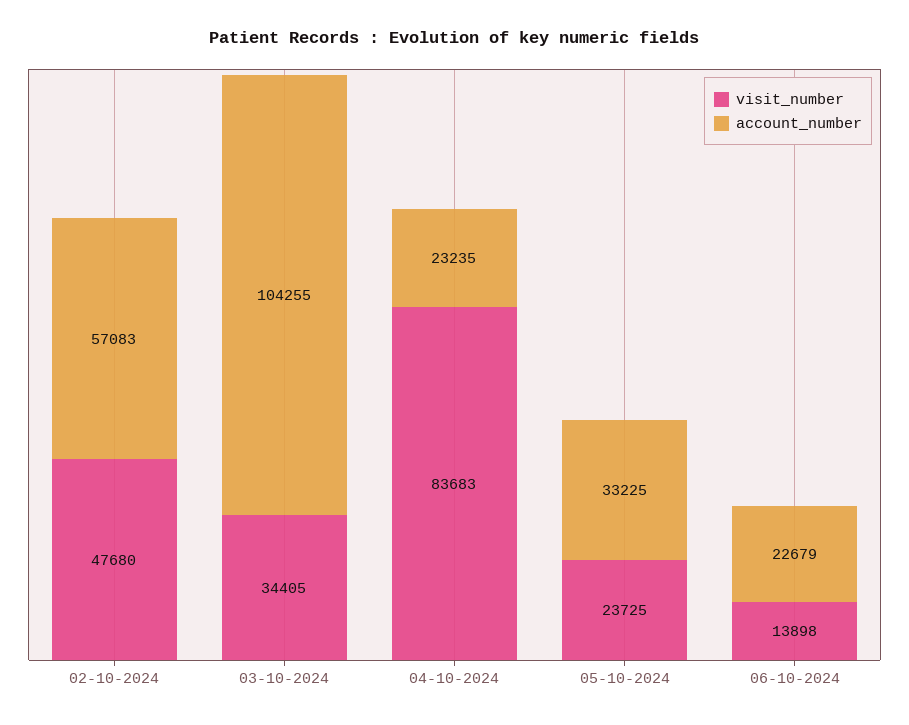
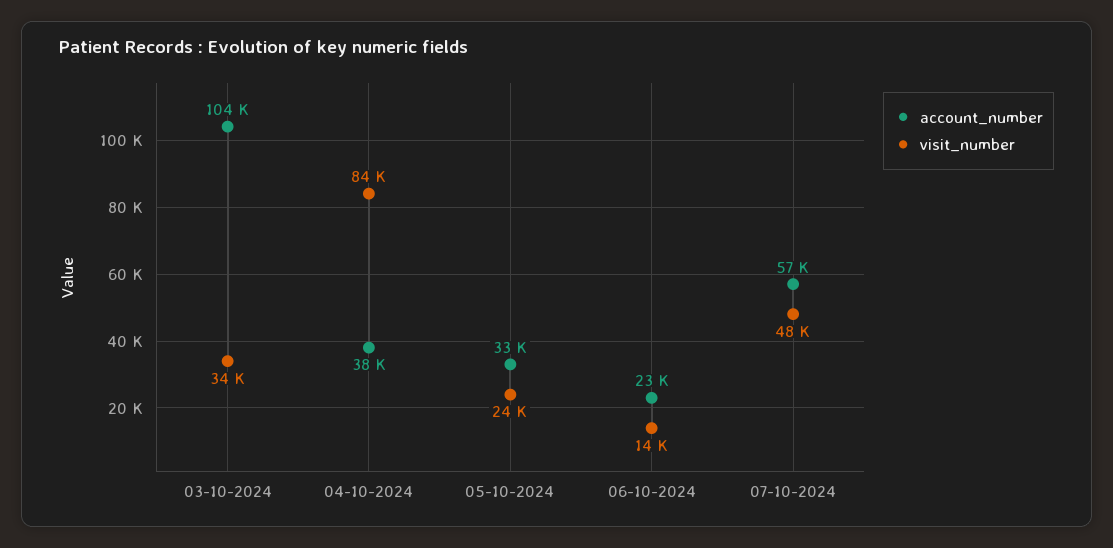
visit_number, 02-10-2024: 47680 -> none
account_number, 02-10-2024: 57083 -> none
account_number, 04-10-2024: 23235 -> 38000
account_number, 07-10-2024: none -> 57000
visit_number, 07-10-2024: none -> 48000

